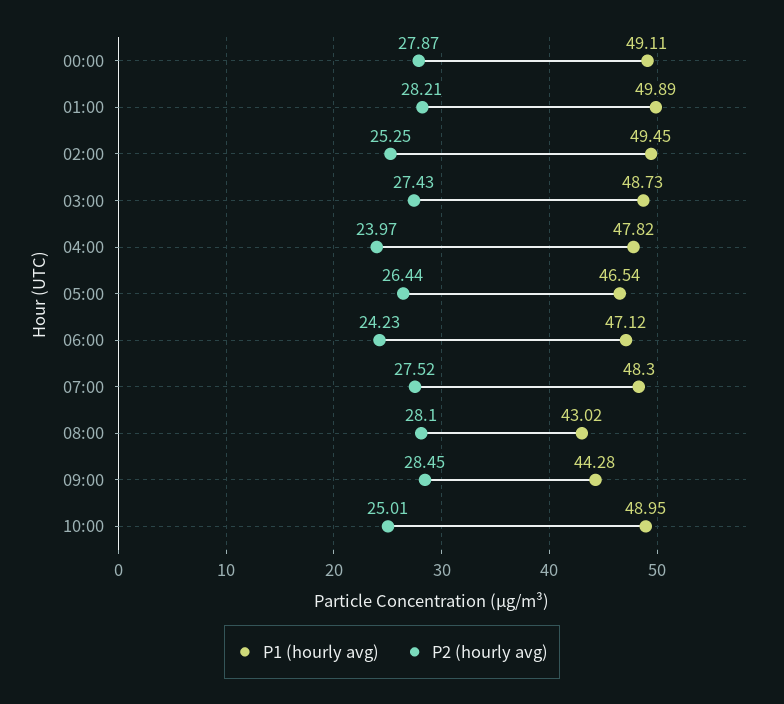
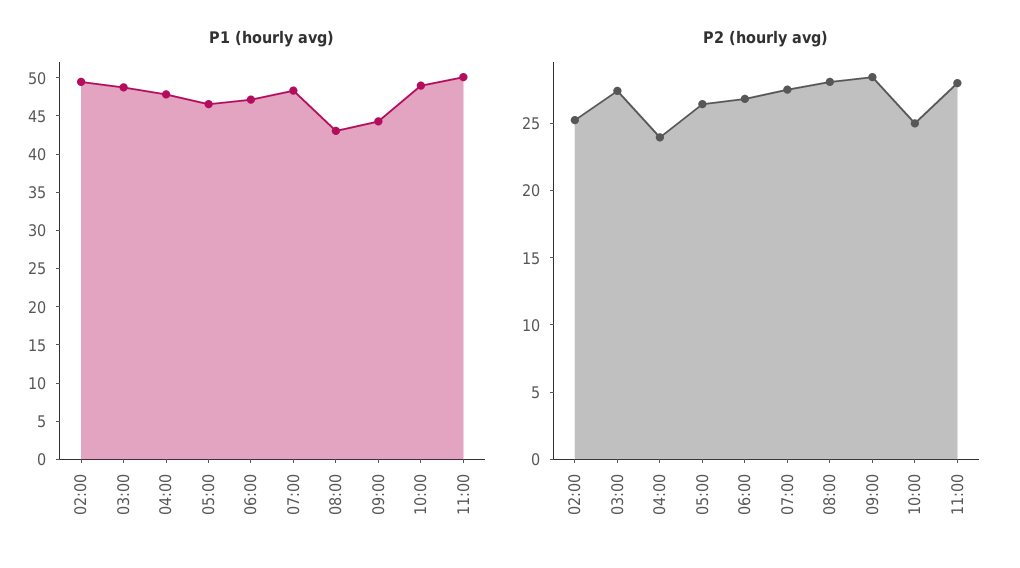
P1 (hourly avg), 00:00: 49.11 -> none
P2 (hourly avg), 00:00: 27.87 -> none
P1 (hourly avg), 01:00: 49.89 -> none
P2 (hourly avg), 01:00: 28.21 -> none
P2 (hourly avg), 06:00: 24.23 -> 27
P1 (hourly avg), 11:00: none -> 50
P2 (hourly avg), 11:00: none -> 28

